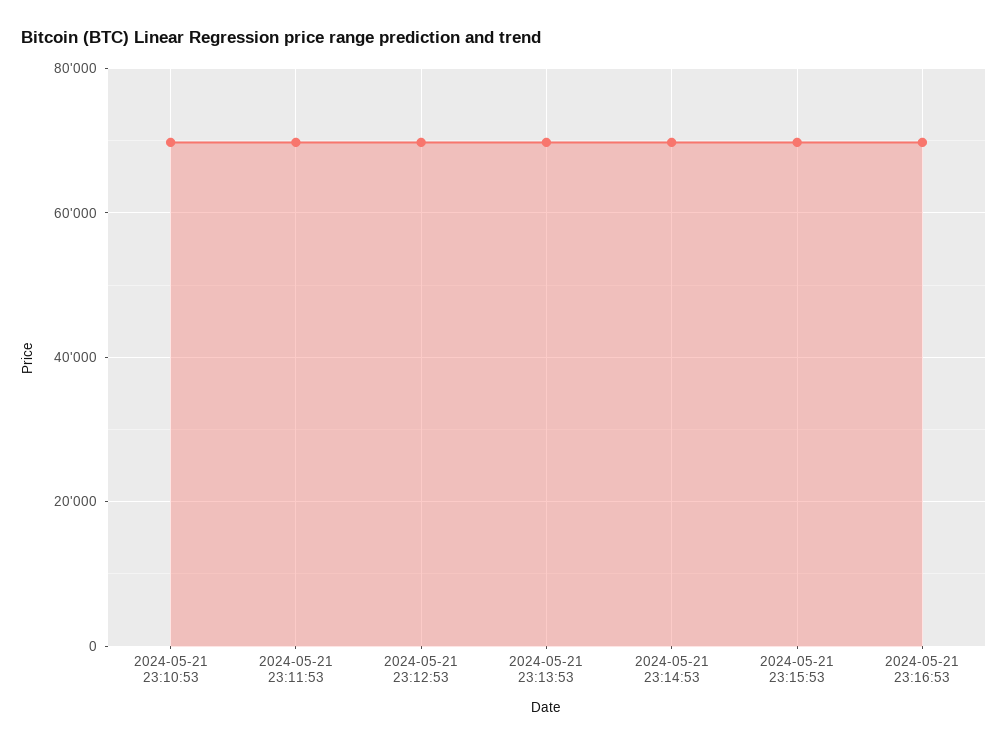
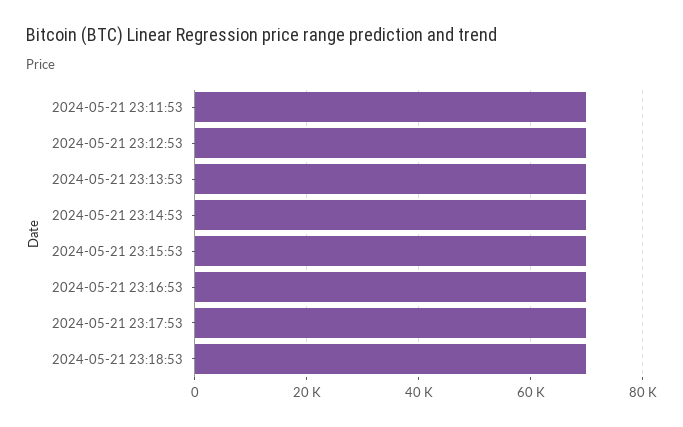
2024-05-21 23:10:53: 70000 -> none
2024-05-21 23:17:53: none -> 70000
2024-05-21 23:18:53: none -> 70000

